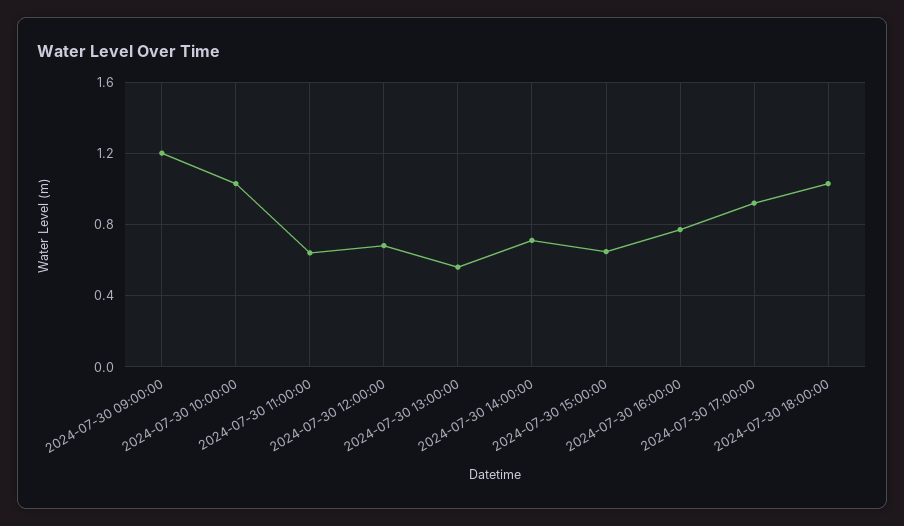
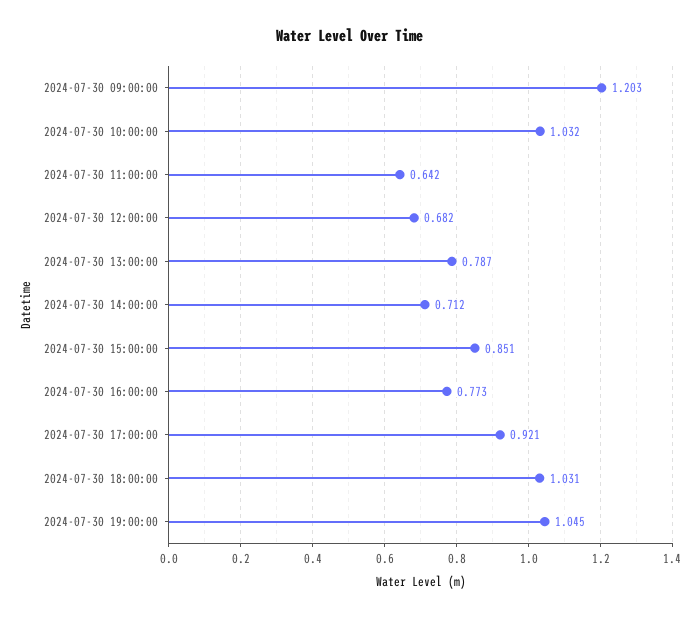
2024-07-30 13:00:00: 0.55 -> 0.787
2024-07-30 15:00:00: 0.65 -> 0.851
2024-07-30 19:00:00: none -> 1.045

